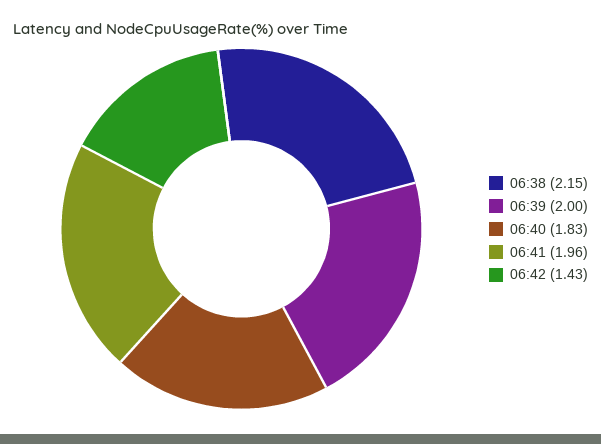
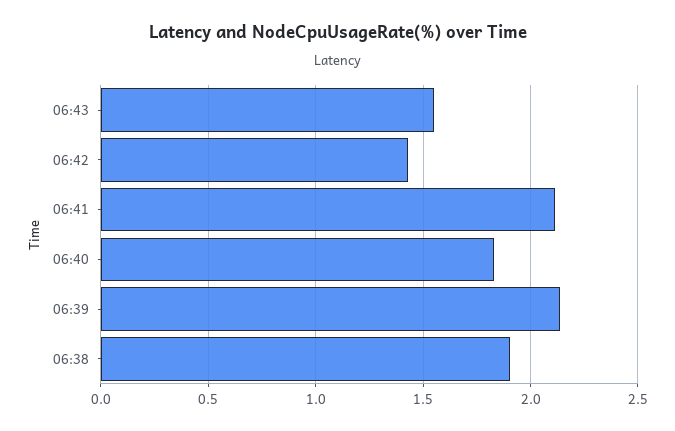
06:38: 2.15 -> 1.9
06:39: 2 -> 2.15
06:41: 1.96 -> 2.1
06:43: none -> 1.55

